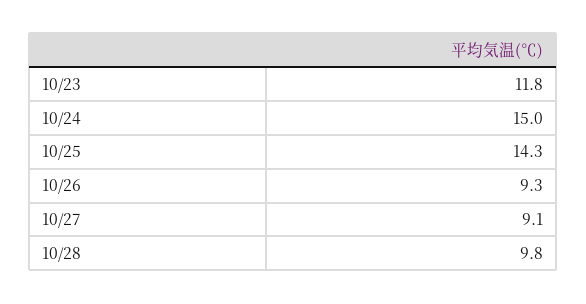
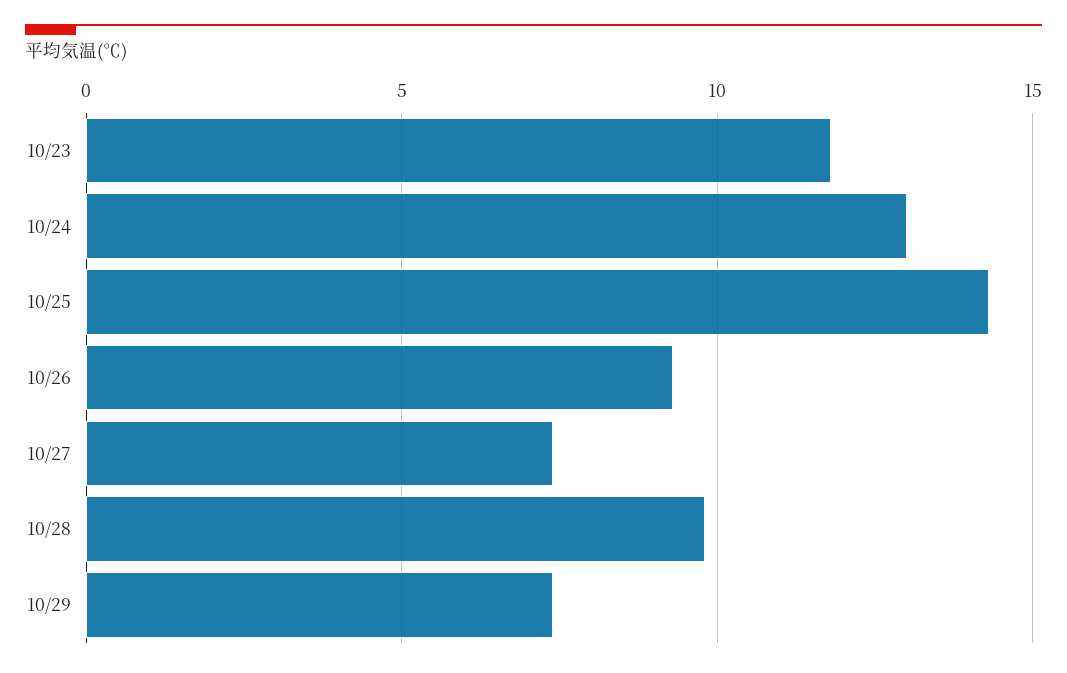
10/24: 15 -> 13
10/27: 9.1 -> 7.5
10/29: none -> 7.5

